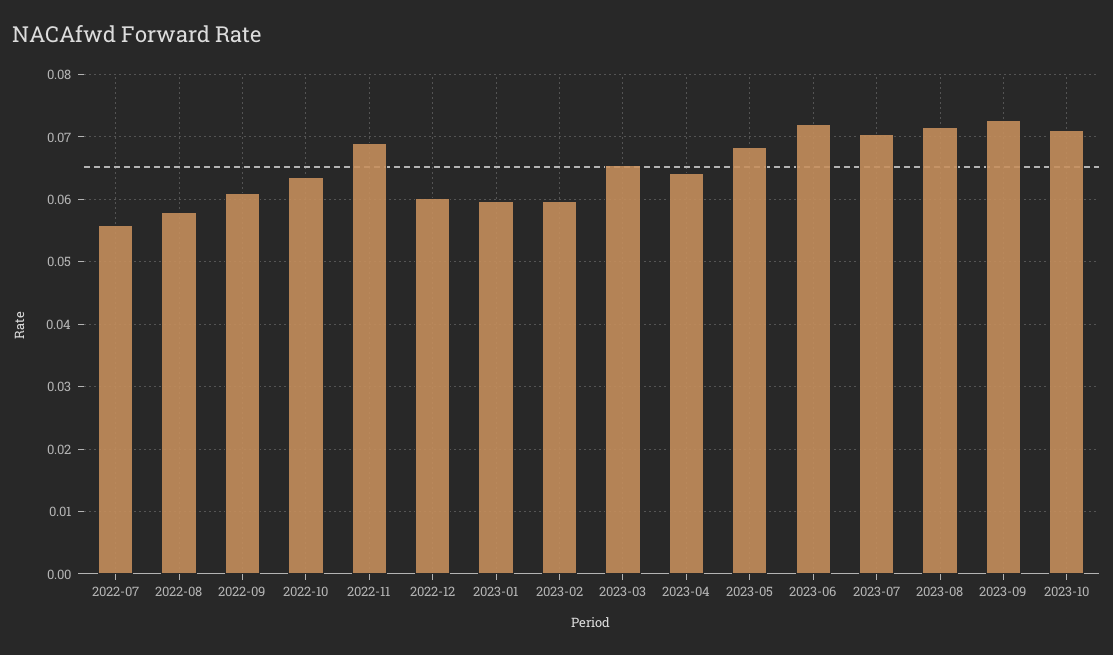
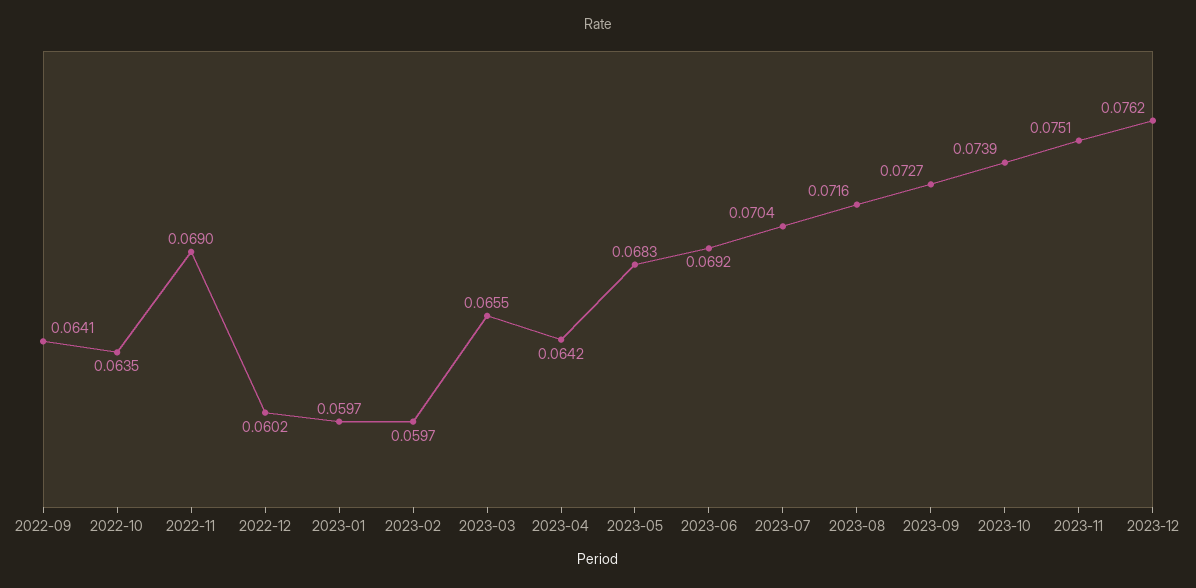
2022-07: 0.056 -> none
2022-08: 0.058 -> none
2022-09: 0.061 -> 0.0641
2023-06: 0.072 -> 0.0692
2023-10: 0.071 -> 0.0739
2023-11: none -> 0.0751
2023-12: none -> 0.0762

